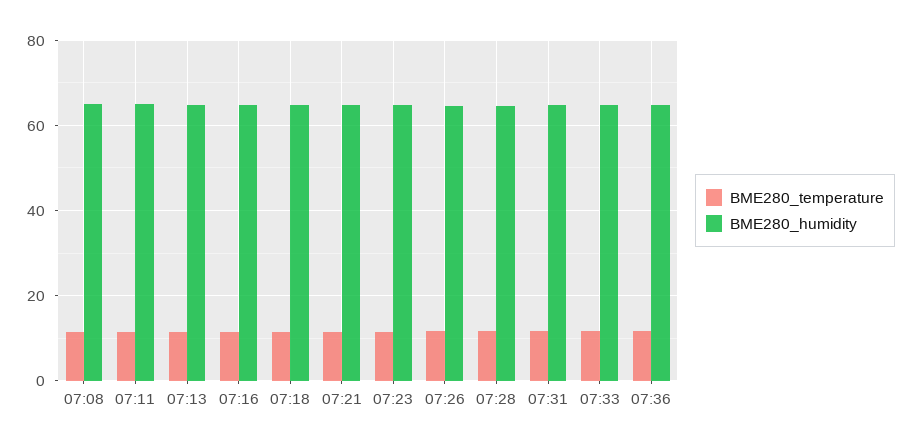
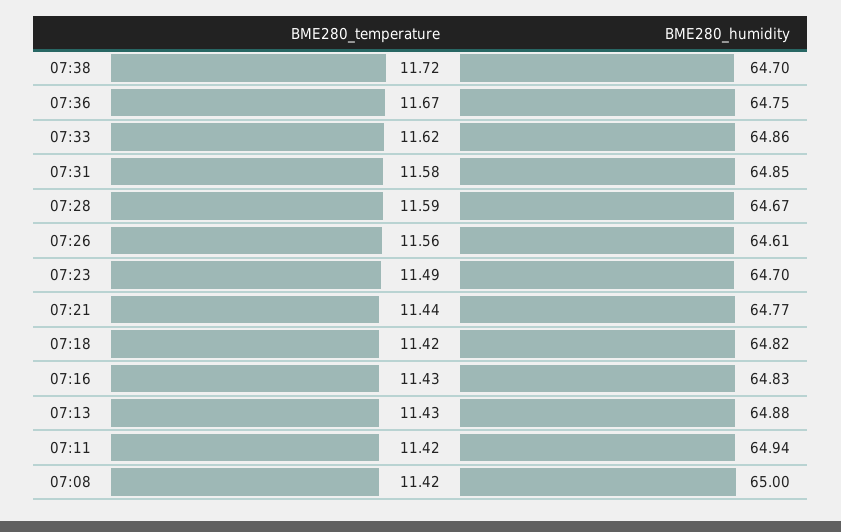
BME280_temperature, 07:38: none -> 11.72
BME280_humidity, 07:38: none -> 64.7

